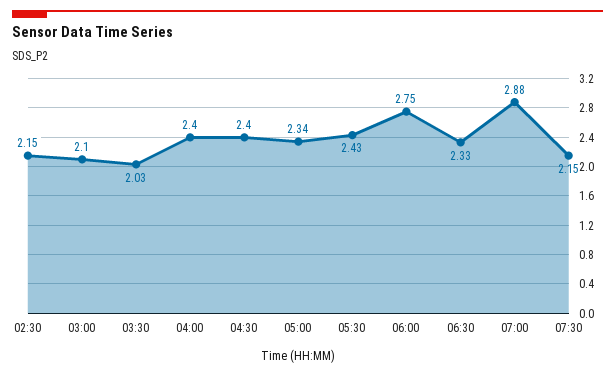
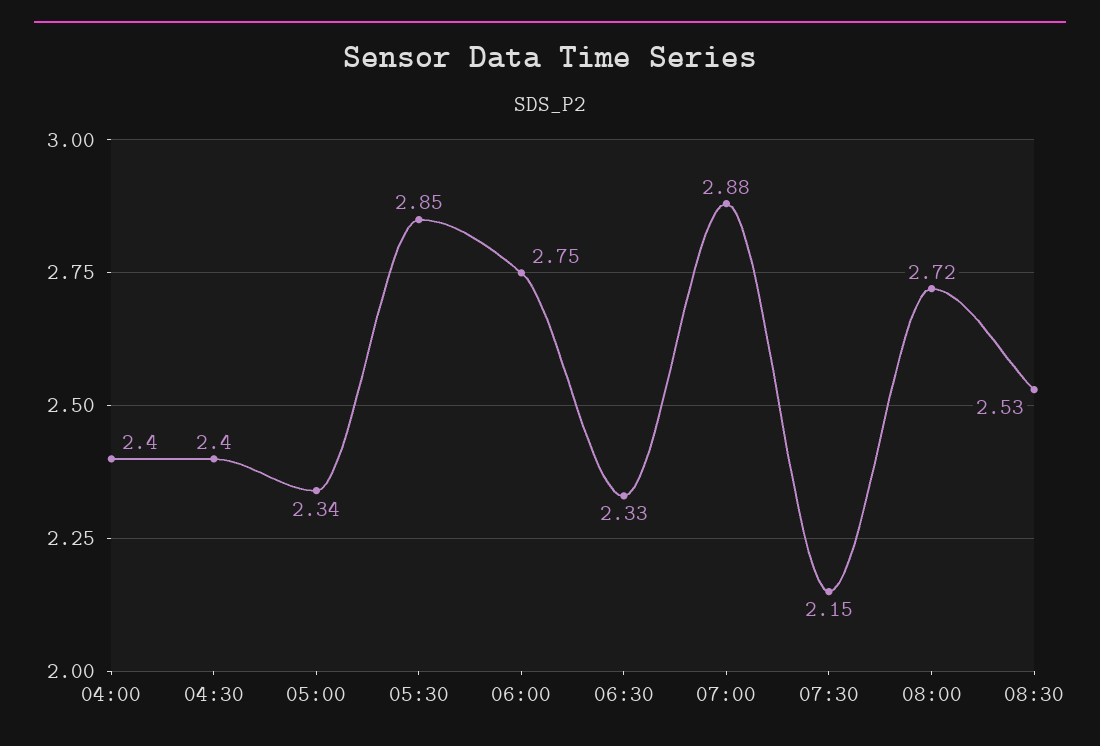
02:30: 2.15 -> none
03:00: 2.1 -> none
03:30: 2.03 -> none
05:30: 2.43 -> 2.85
08:00: none -> 2.72
08:30: none -> 2.53

